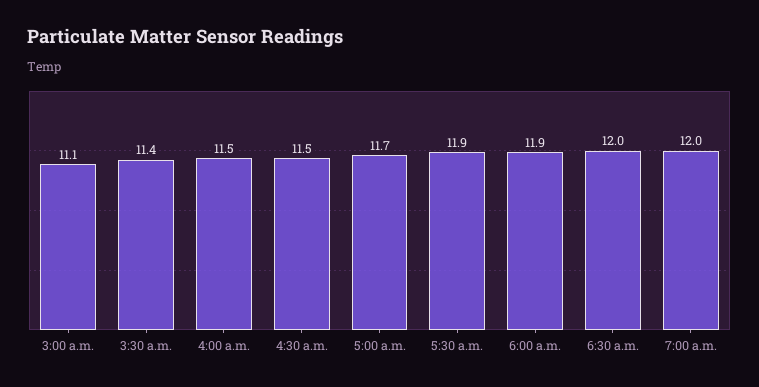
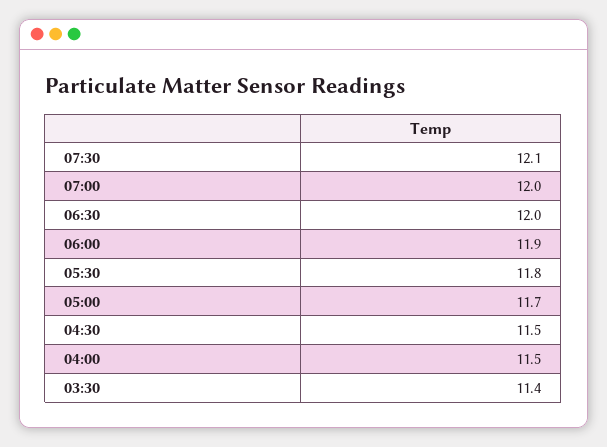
3:00 a.m.: 11.1 -> none
5:30 a.m.: 11.9 -> 11.8
07:30: none -> 12.1

